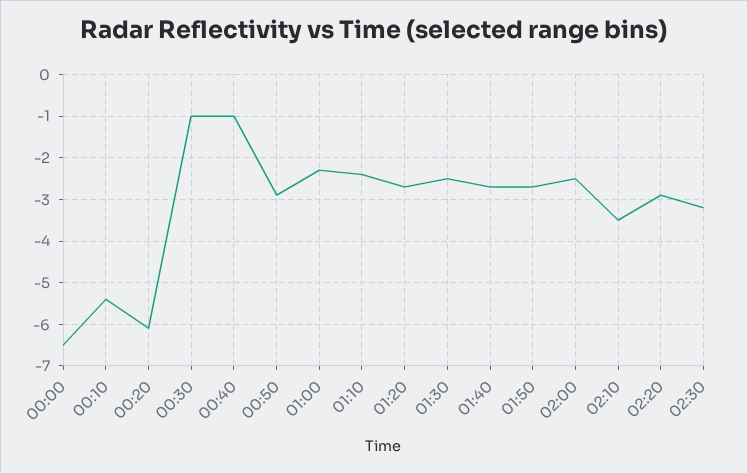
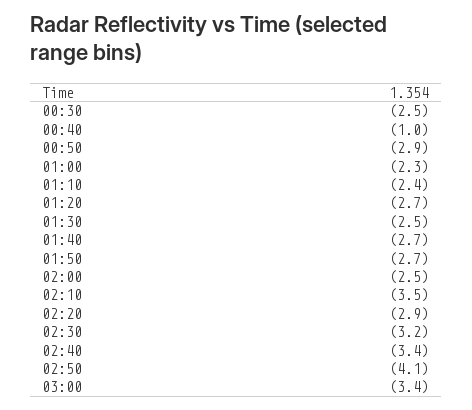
00:00: -6.5 -> none
00:10: -5.5 -> none
00:20: -6 -> none
00:30: -1 -> -2.5
02:40: none -> -3.4
02:50: none -> -4.1
03:00: none -> -3.4

